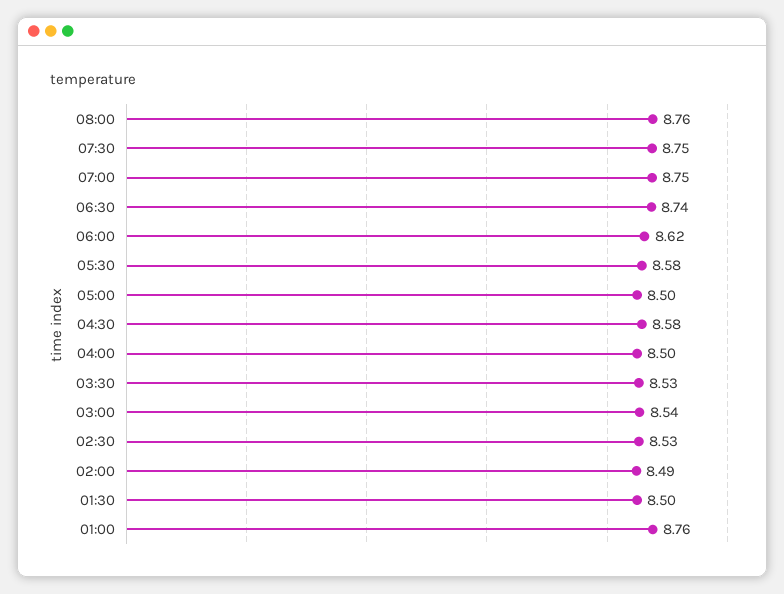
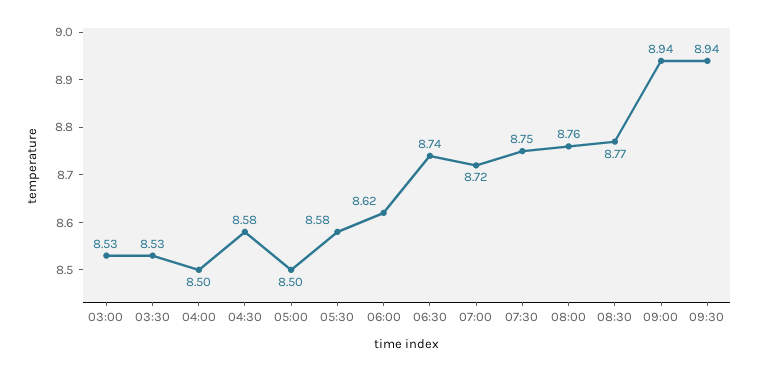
07:00: 8.75 -> 8.72
03:00: 8.54 -> 8.53
02:30: 8.53 -> none
02:00: 8.49 -> none
01:30: 8.5 -> none
01:00: 8.76 -> none
08:30: none -> 8.77
09:00: none -> 8.94
09:30: none -> 8.94

